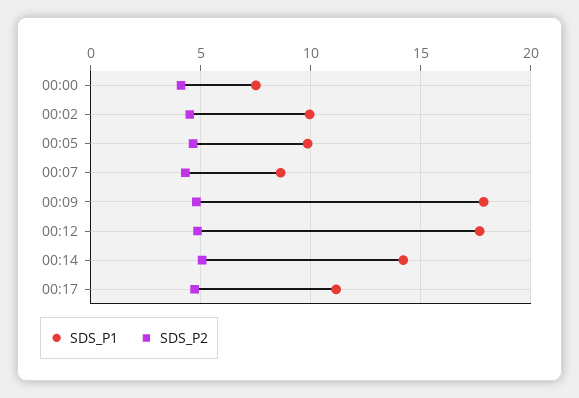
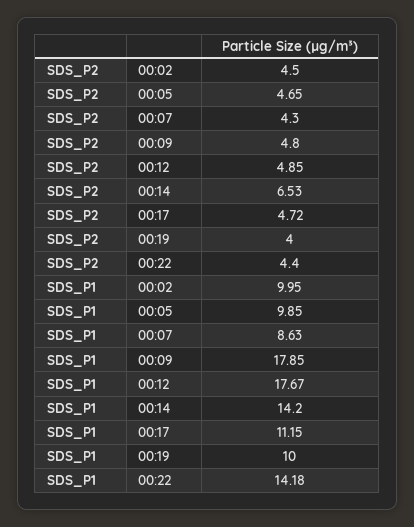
SDS_P1, 00:00: 7.5 -> none
SDS_P2, 00:00: 4 -> none
SDS_P2, 00:14: 5 -> 6.53
SDS_P2, 00:19: none -> 4
SDS_P2, 00:22: none -> 4.4
SDS_P1, 00:19: none -> 10
SDS_P1, 00:22: none -> 14.18

